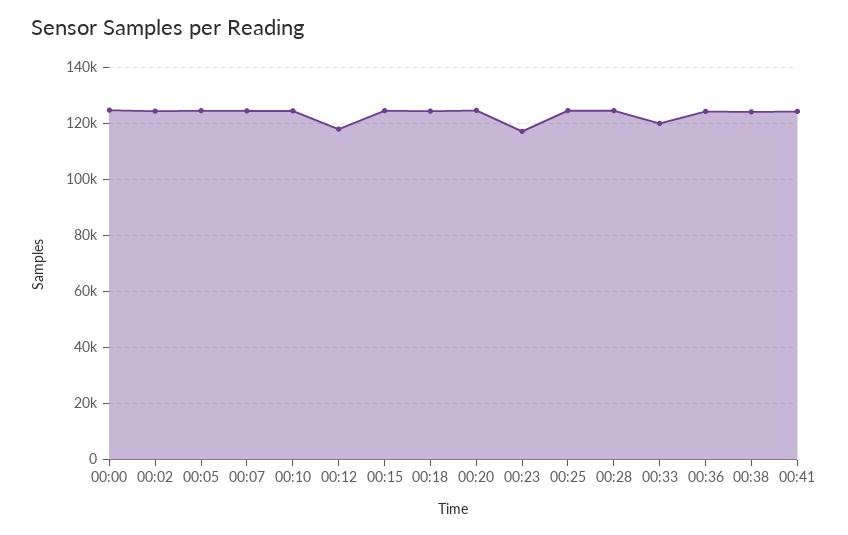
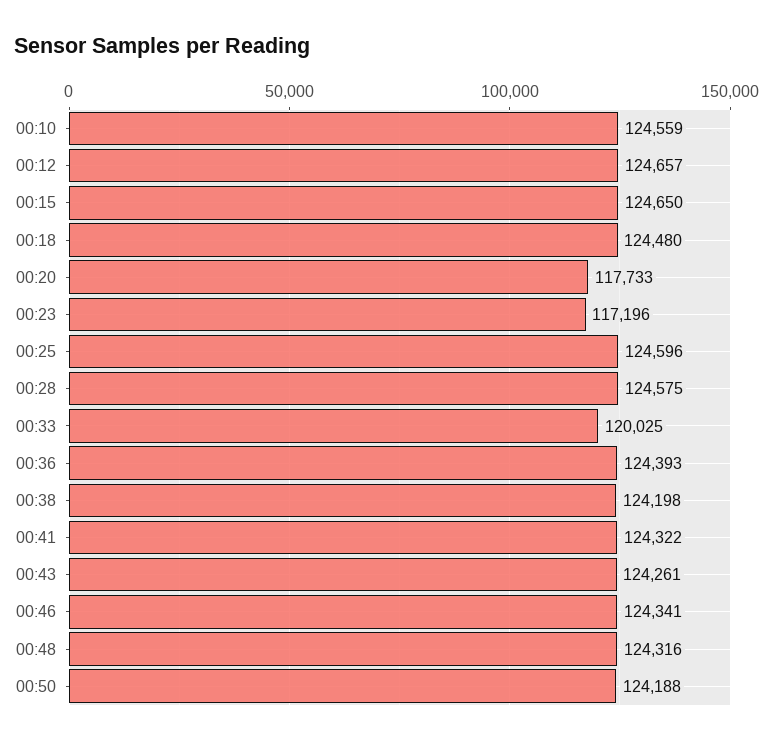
00:00: 125000 -> none
00:02: 125000 -> none
00:05: 125000 -> none
00:07: 125000 -> none
00:12: 117500 -> 124657
00:20: 125000 -> 117733
00:43: none -> 124261
00:46: none -> 124341
00:48: none -> 124316
00:50: none -> 124188

